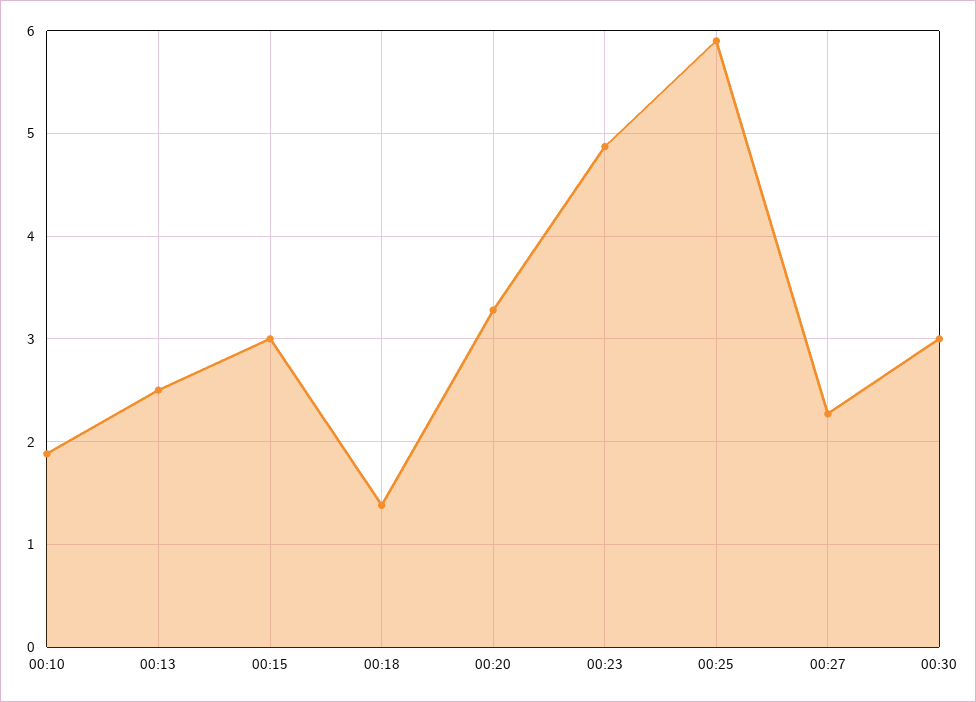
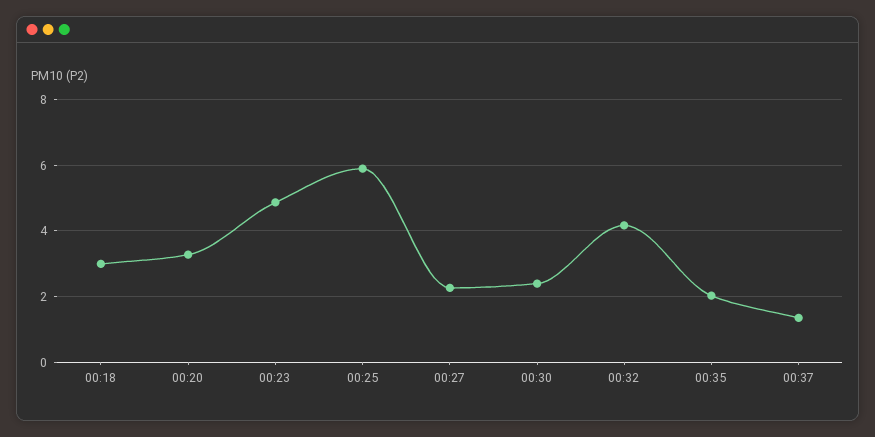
00:10: 1.9 -> none
00:13: 2.5 -> none
00:15: 3 -> none
00:18: 1.4 -> 3
00:30: 3 -> 2.4
00:32: none -> 4.2
00:35: none -> 2
00:37: none -> 1.4

